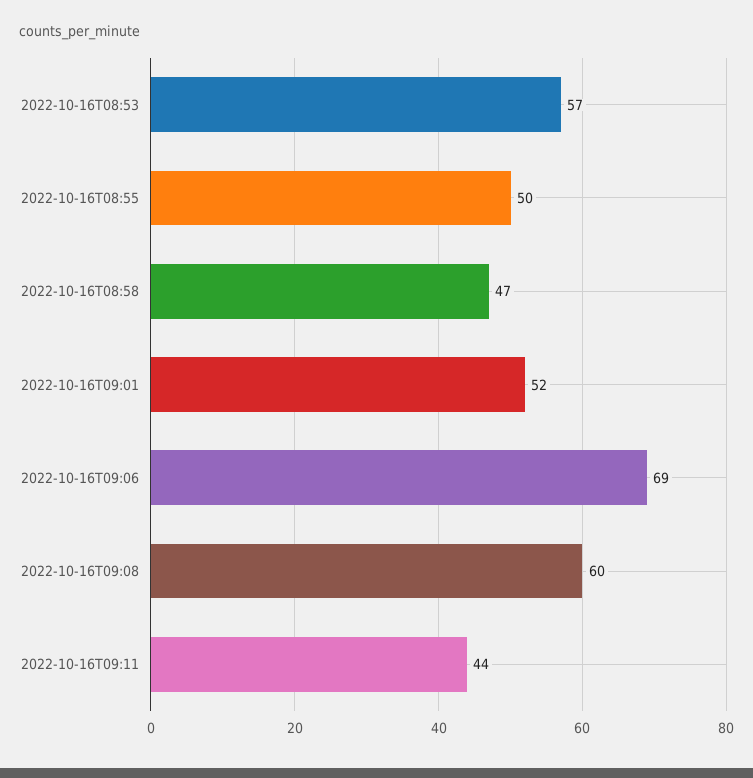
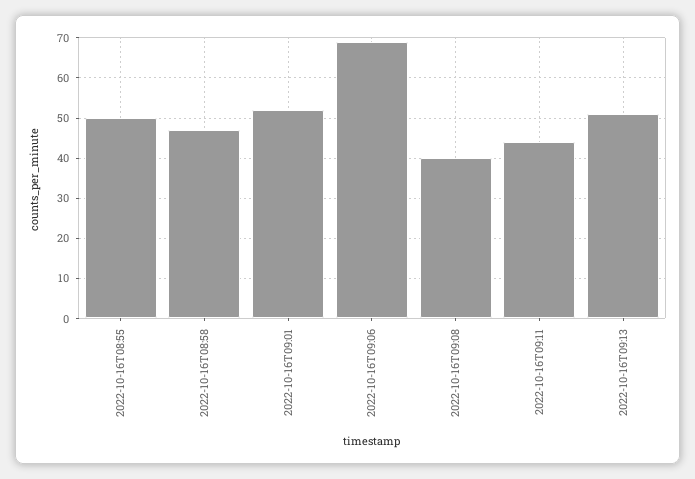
2022-10-16T08:53: 57 -> none
2022-10-16T09:08: 60 -> 40
2022-10-16T09:13: none -> 50

